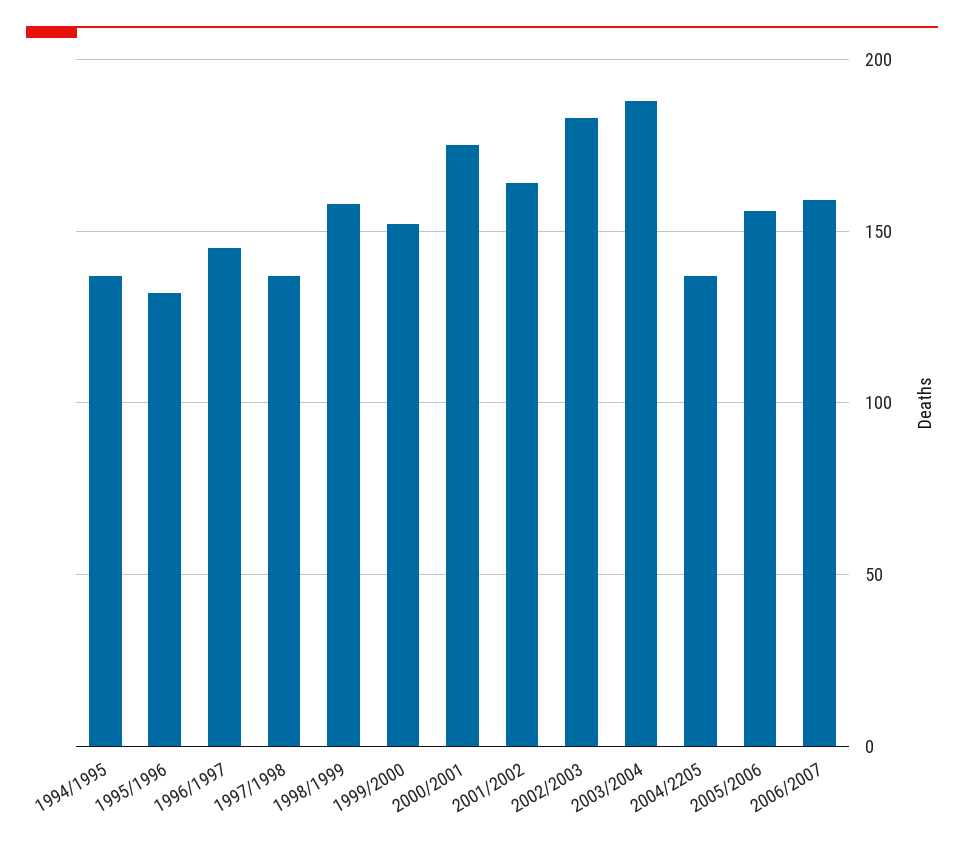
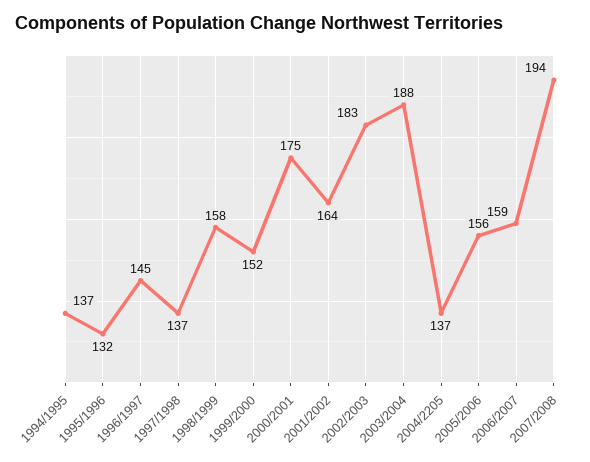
2007/2008: none -> 194

